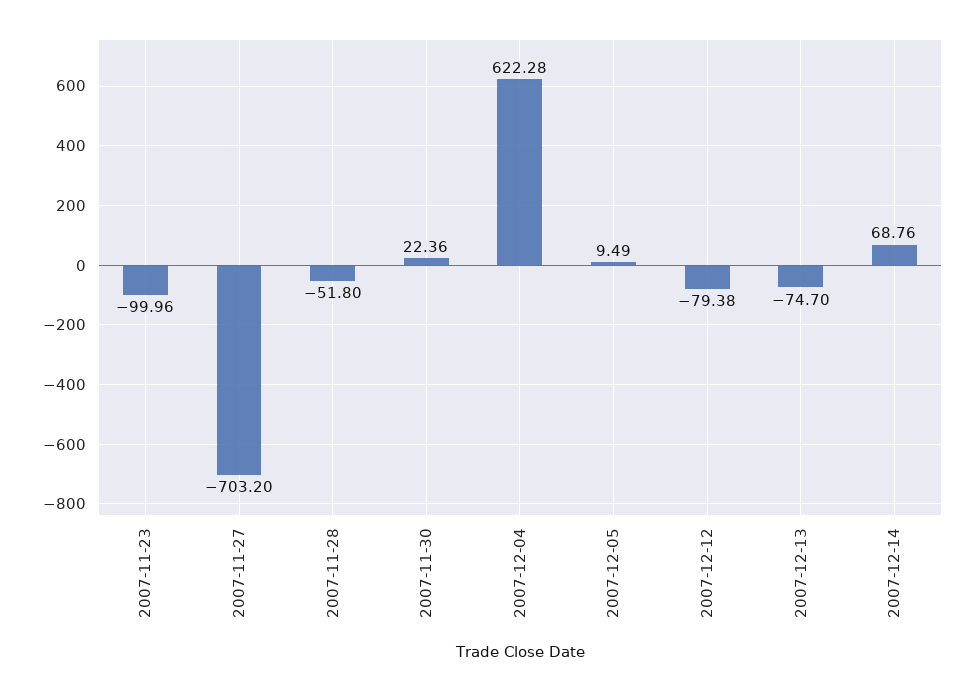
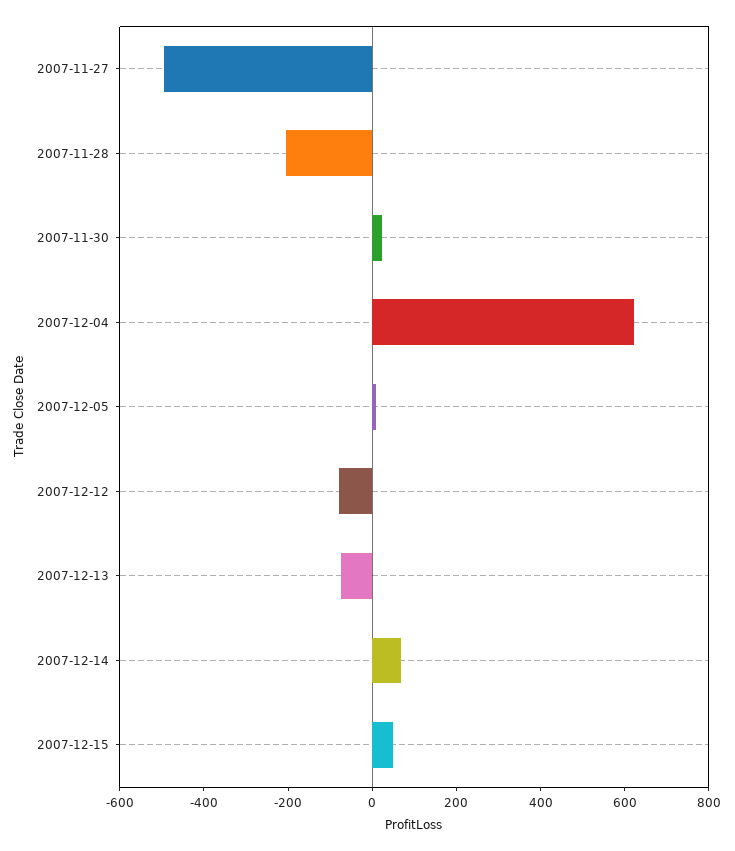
2007-11-23: -99.96 -> none
2007-11-27: -703.2 -> -500
2007-11-28: -51.8 -> -200
2007-12-15: none -> 50

